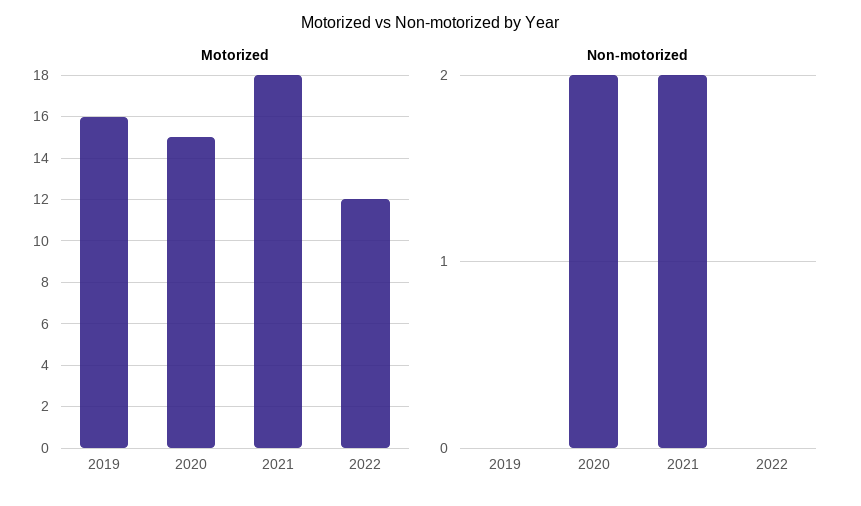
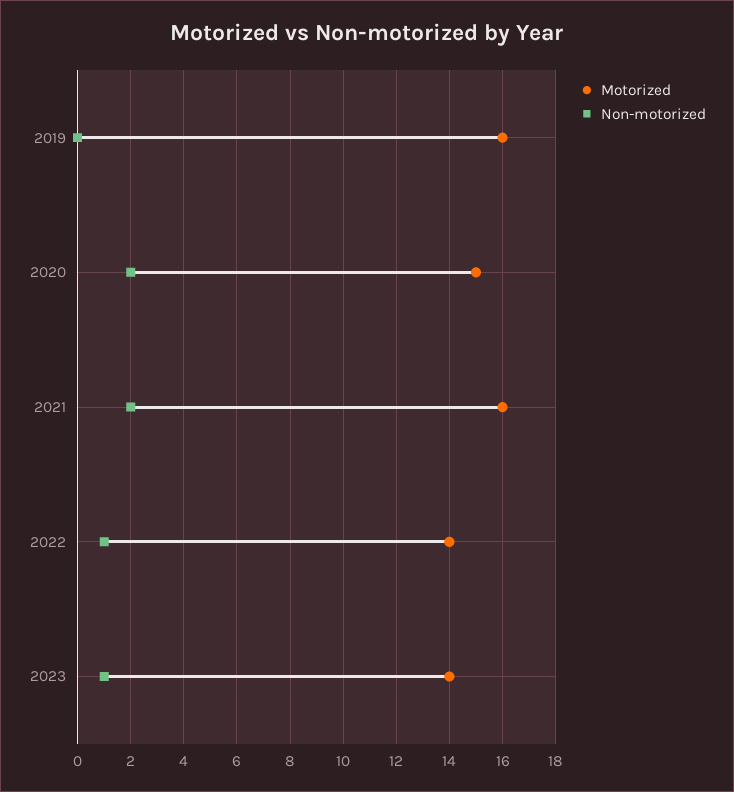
Motorized, 2021: 18 -> 16
Motorized, 2022: 12 -> 14
Non-motorized, 2022: 0 -> 1
Motorized, 2023: none -> 14
Non-motorized, 2023: none -> 1

